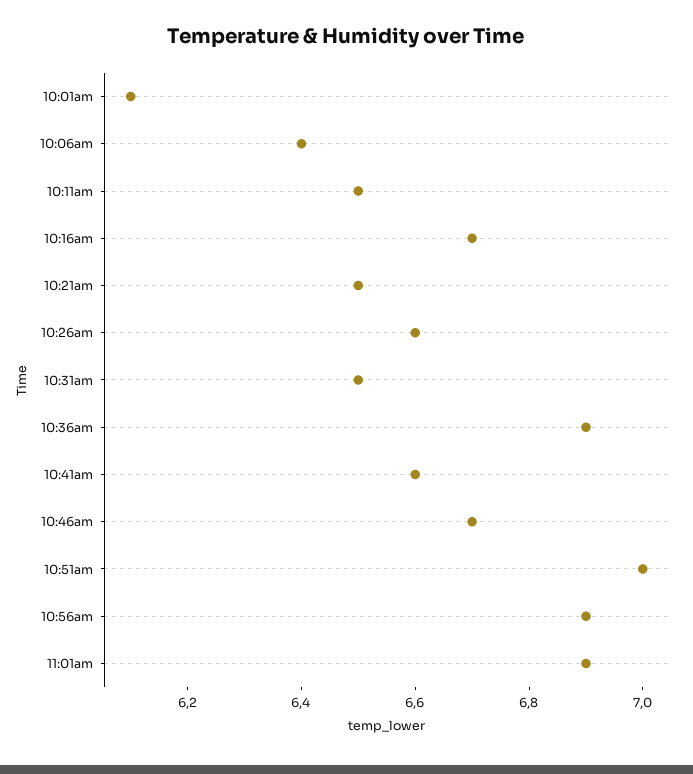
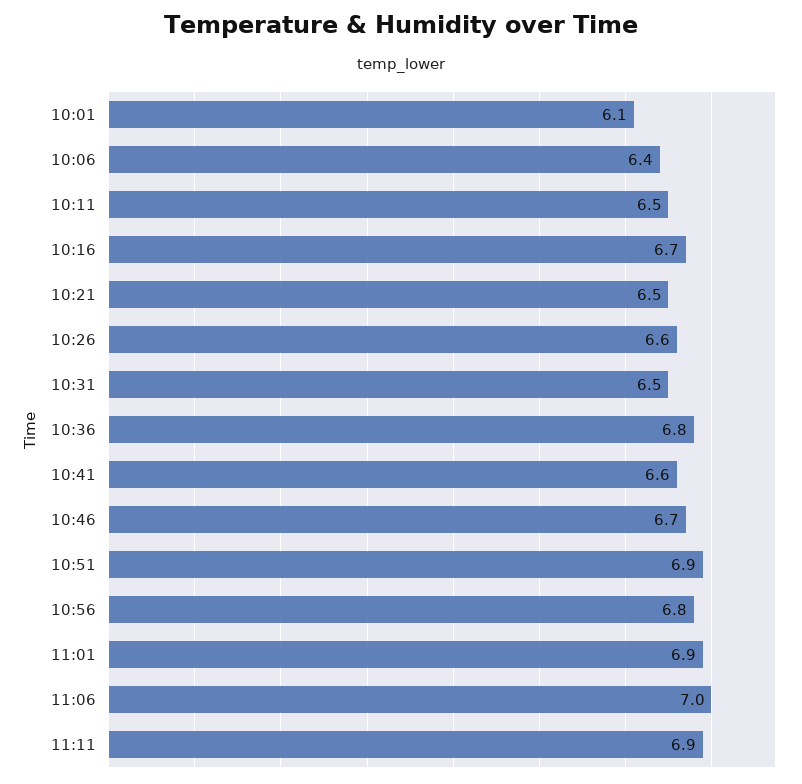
10:36am: 6.9 -> 6.8
10:51am: 7 -> 6.9
10:56am: 6.9 -> 6.8
11:06: none -> 7
11:11: none -> 6.9

